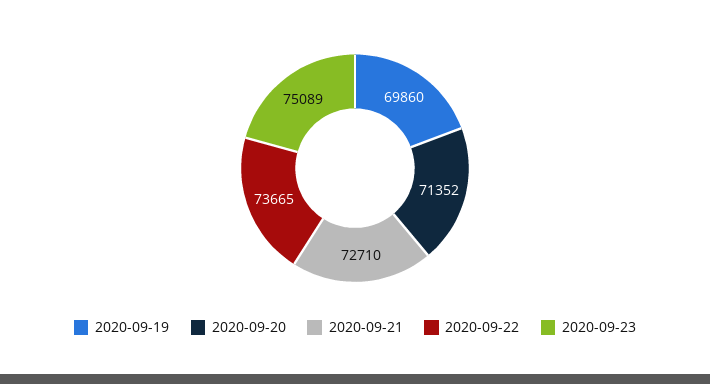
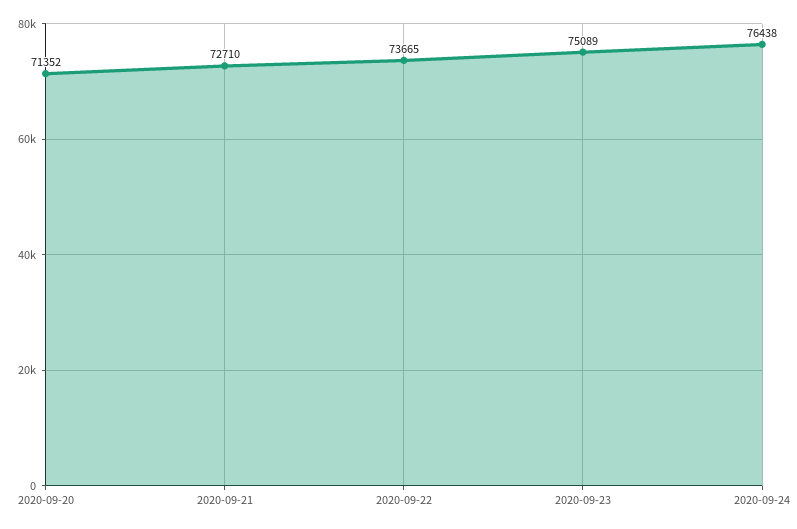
2020-09-19: 69860 -> none
2020-09-24: none -> 76438

